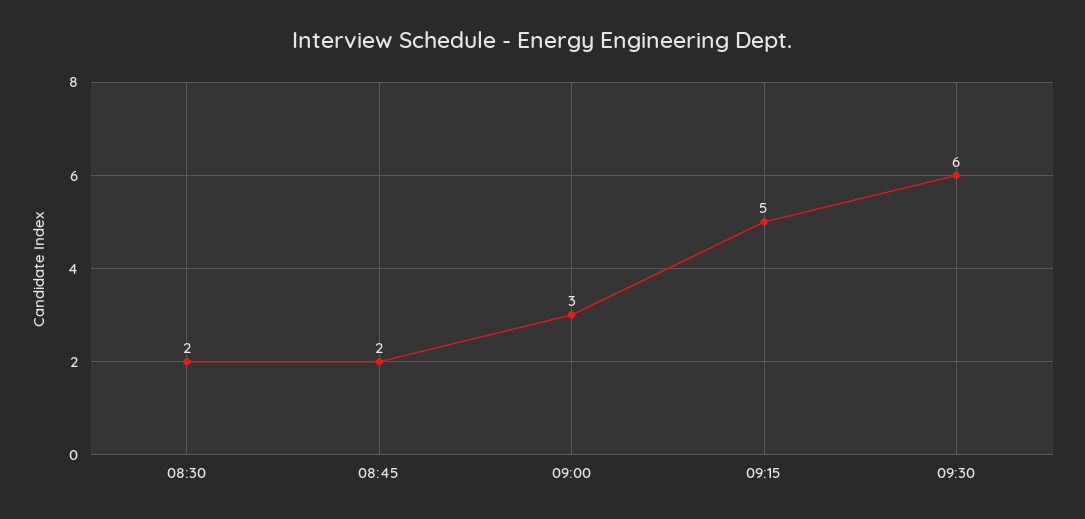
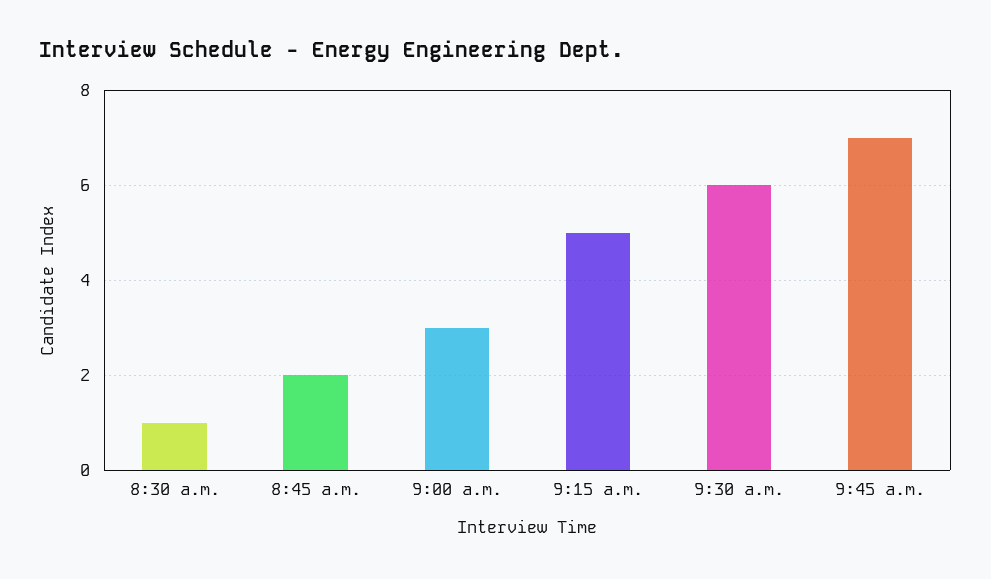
08:30: 2 -> 1
9:45 a.m.: none -> 7

